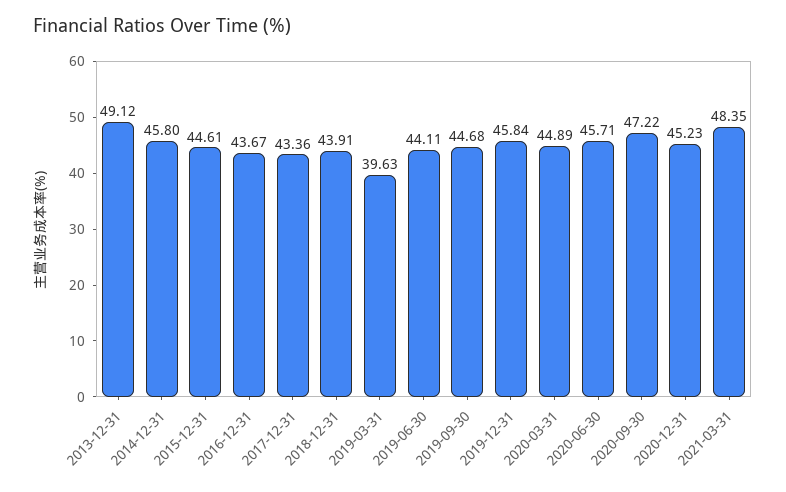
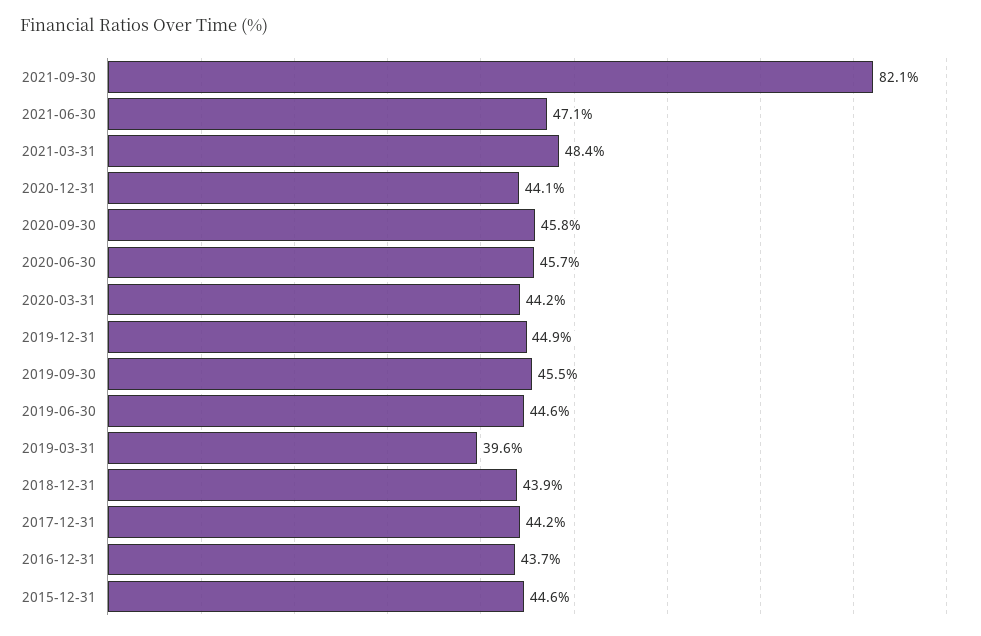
2013-12-31: 49.12 -> none
2014-12-31: 45.8 -> none
2017-12-31: 43.36 -> 44.2
2019-06-30: 44.11 -> 44.6
2019-09-30: 44.68 -> 45.5
2019-12-31: 45.84 -> 44.9
2020-03-31: 44.89 -> 44.2
2020-09-30: 47.22 -> 45.8
2020-12-31: 45.23 -> 44.1
2021-09-30: none -> 82.1
2021-06-30: none -> 47.1

